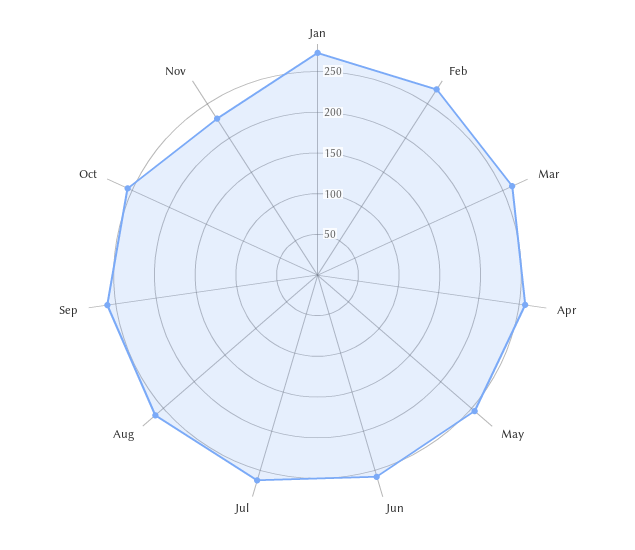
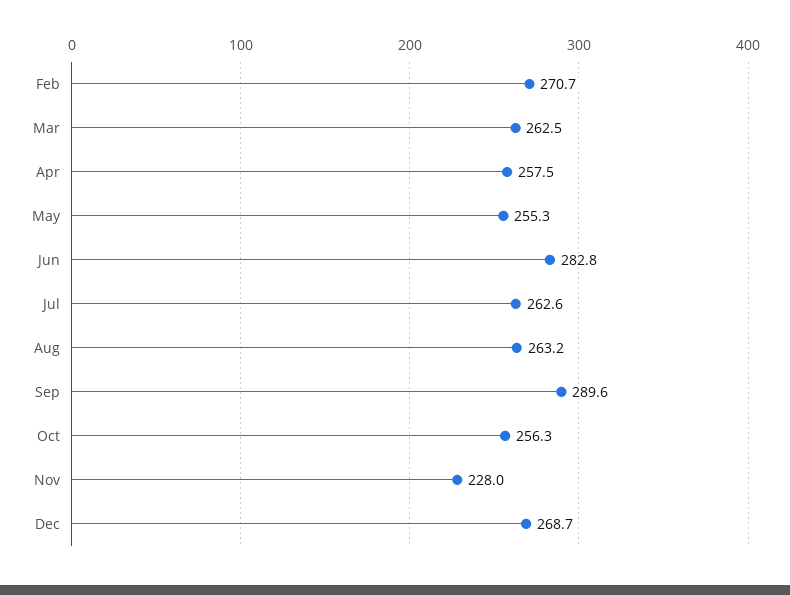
Jan: 270 -> none
Jun: 260 -> 282.8
Sep: 260 -> 289.6
Dec: none -> 268.7

